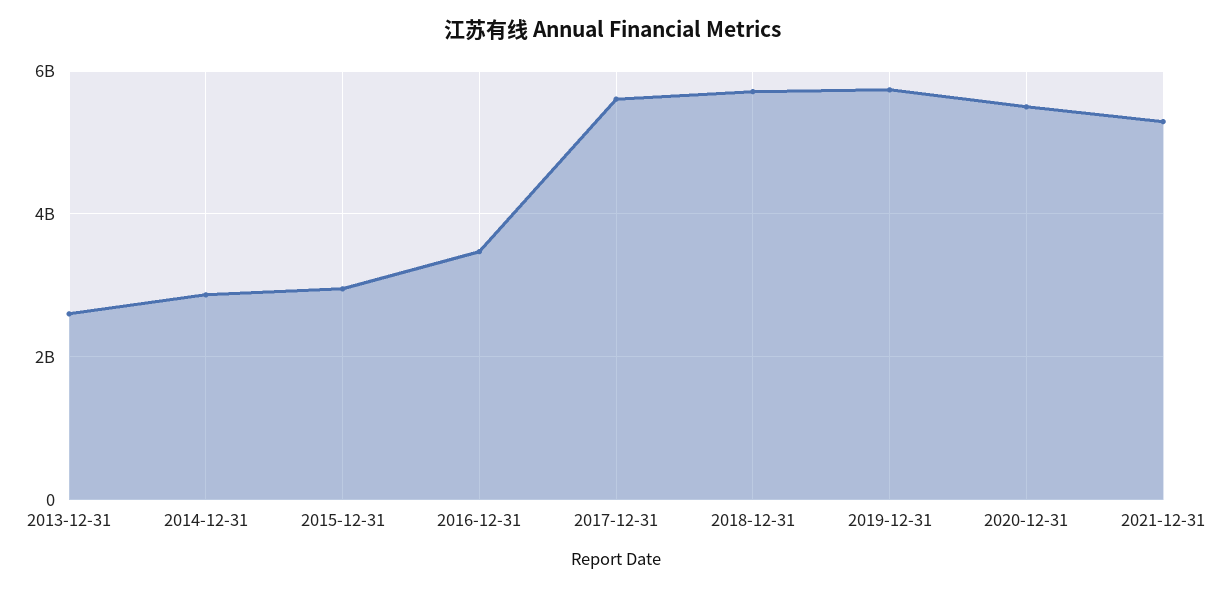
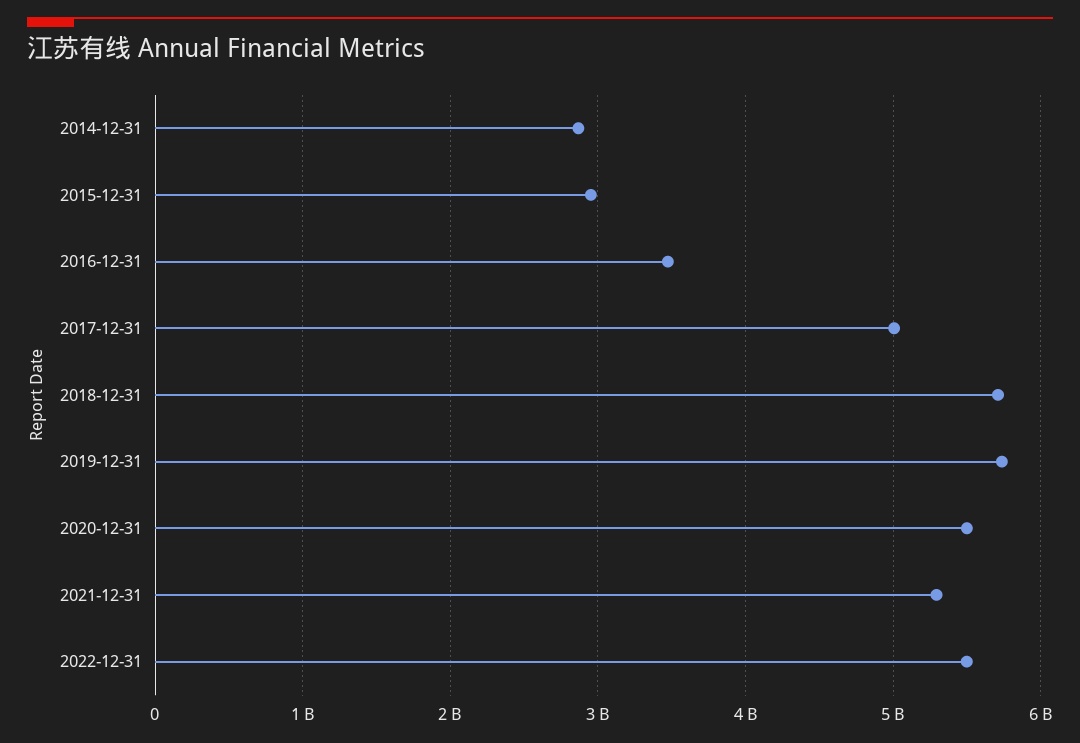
2013-12-31: 2600000000 -> none
2017-12-31: 5600000000 -> 5000000000
2022-12-31: none -> 5500000000

